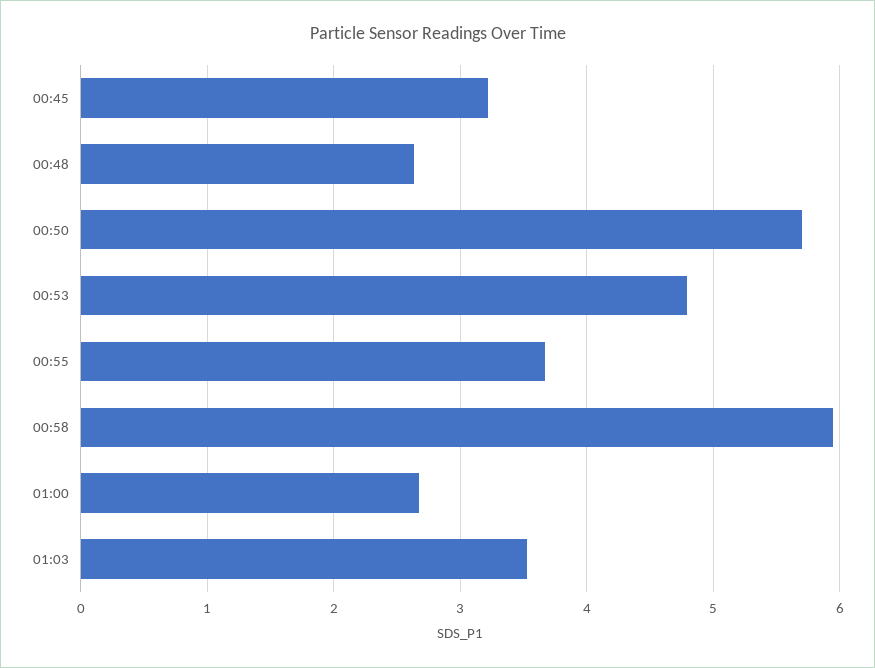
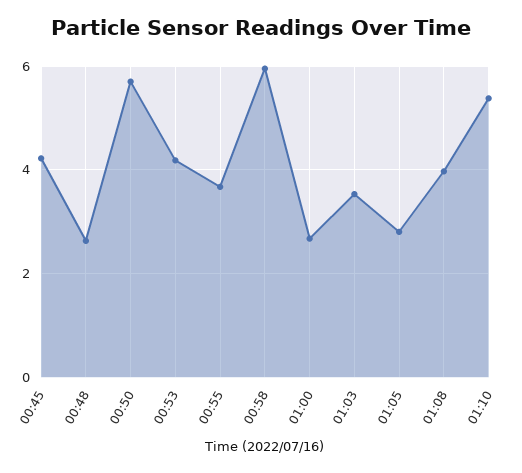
00:45: 3.2 -> 4.2
00:53: 4.8 -> 4.2
01:05: none -> 2.8
01:08: none -> 4
01:10: none -> 5.4

